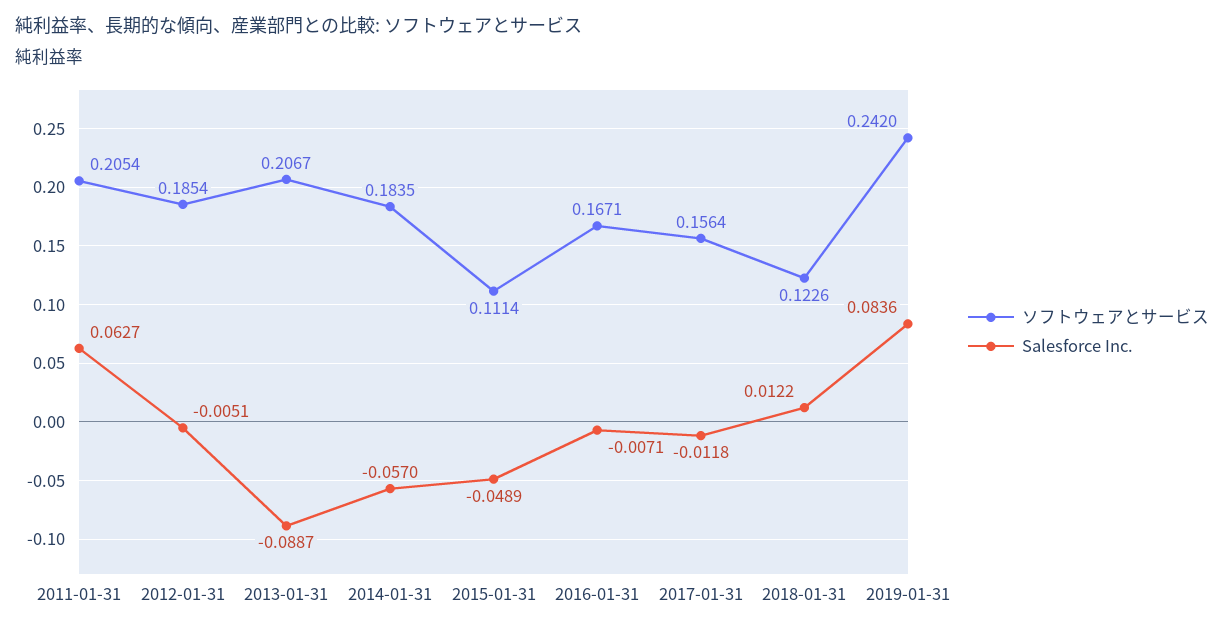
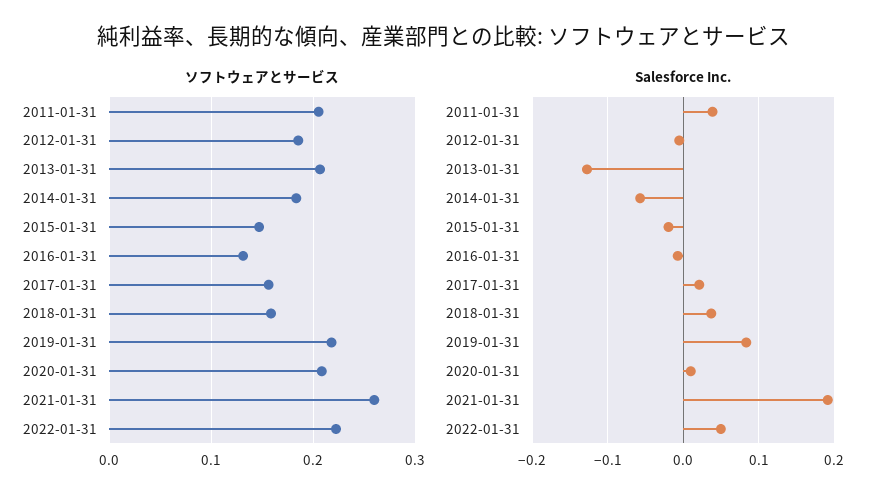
Salesforce Inc., 2011-01-31: 0.0627 -> 0.04
Salesforce Inc., 2013-01-31: -0.0887 -> -0.13
ソフトウェアとサービス, 2015-01-31: 0.1114 -> 0.15
Salesforce Inc., 2015-01-31: -0.0489 -> -0.02
ソフトウェアとサービス, 2016-01-31: 0.1671 -> 0.13
Salesforce Inc., 2017-01-31: -0.0118 -> 0.02
ソフトウェアとサービス, 2018-01-31: 0.1226 -> 0.16
Salesforce Inc., 2018-01-31: 0.0122 -> 0.04
ソフトウェアとサービス, 2019-01-31: 0.242 -> 0.22
ソフトウェアとサービス, 2020-01-31: none -> 0.21
ソフトウェアとサービス, 2021-01-31: none -> 0.26
ソフトウェアとサービス, 2022-01-31: none -> 0.22
Salesforce Inc., 2020-01-31: none -> 0.01
Salesforce Inc., 2021-01-31: none -> 0.19
Salesforce Inc., 2022-01-31: none -> 0.05

